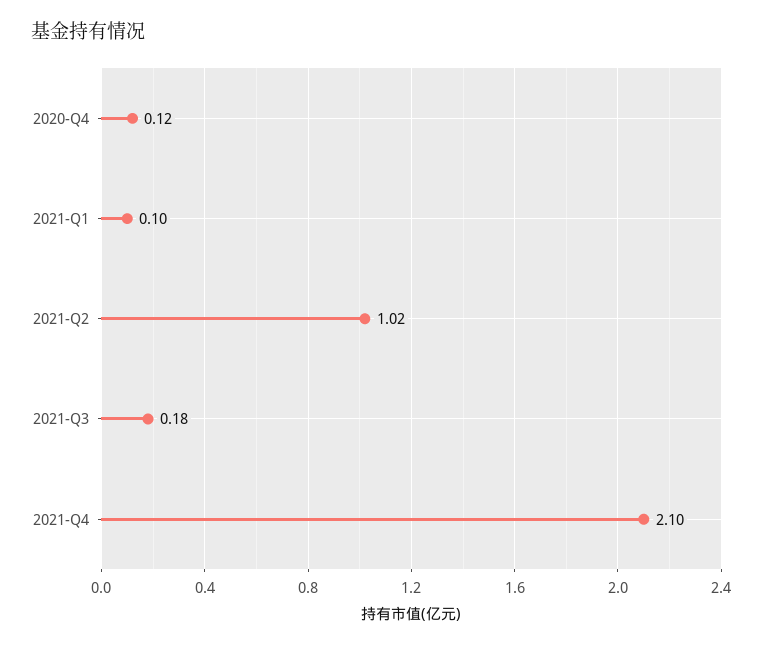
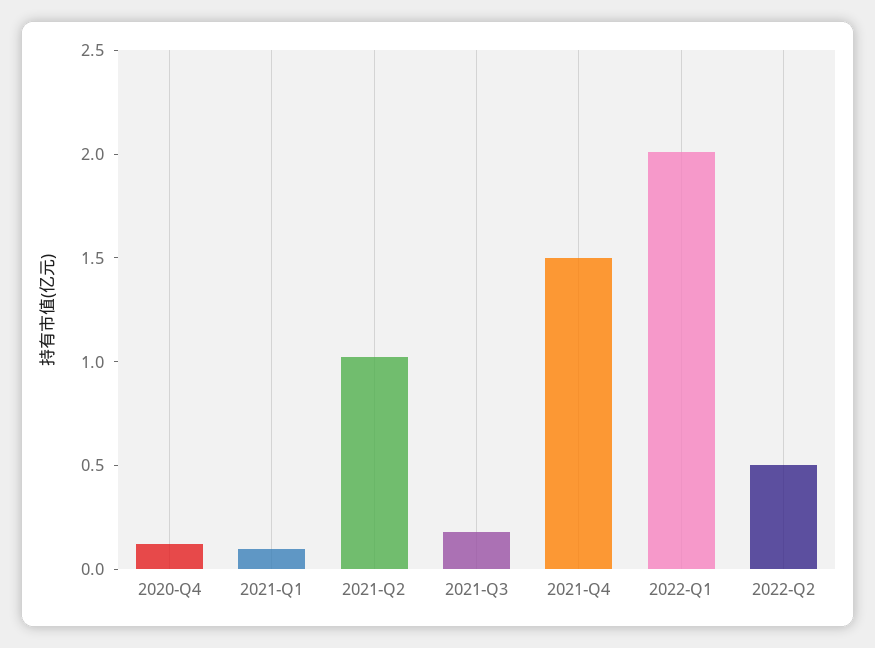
2021-Q4: 2.1 -> 1.5
2022-Q1: none -> 2
2022-Q2: none -> 0.5

